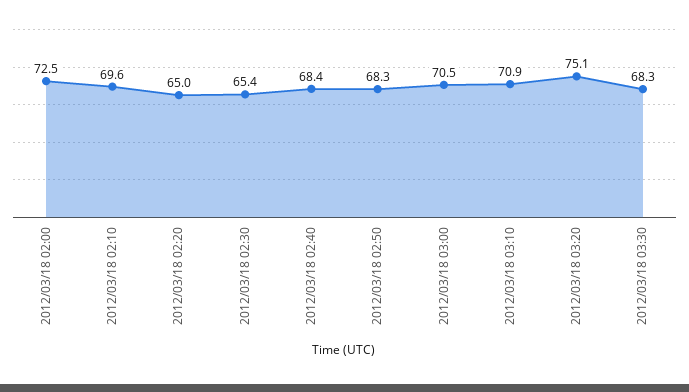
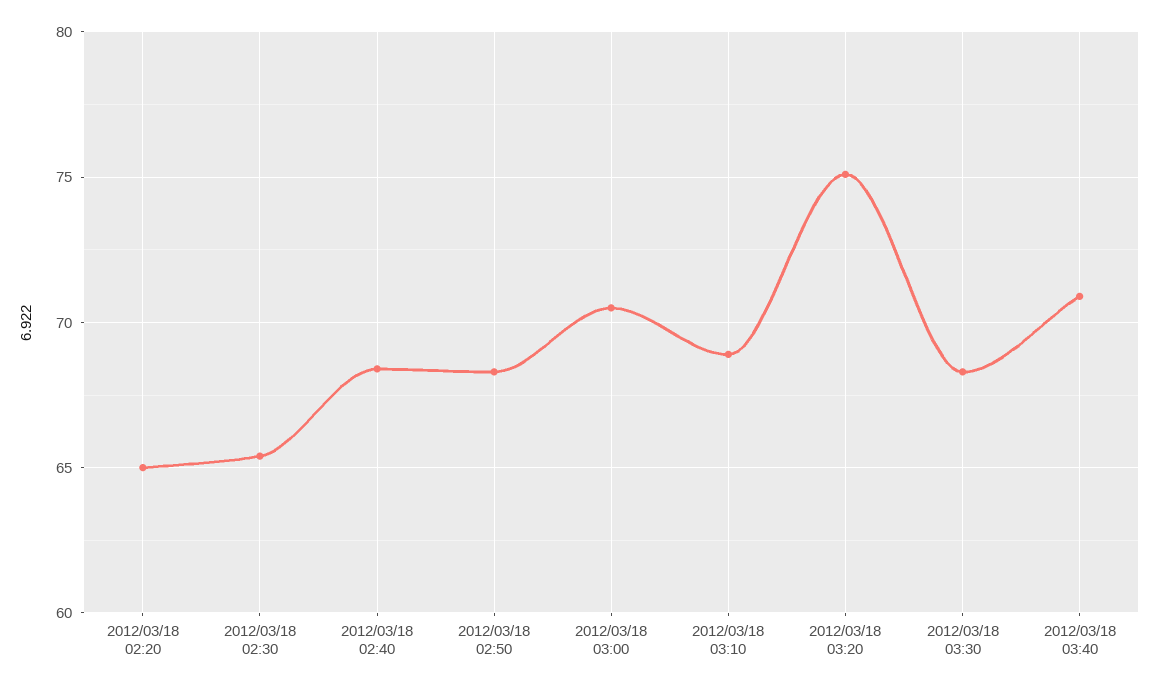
2012/03/18 02:00: 72.5 -> none
2012/03/18 02:10: 69.6 -> none
2012/03/18 03:10: 70.9 -> 69
2012/03/18 03:40: none -> 71

